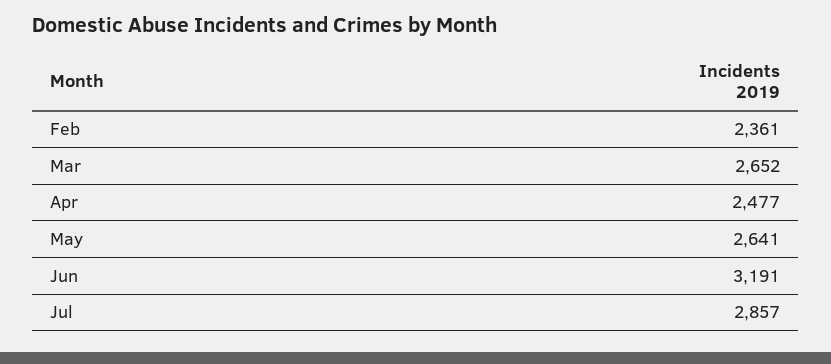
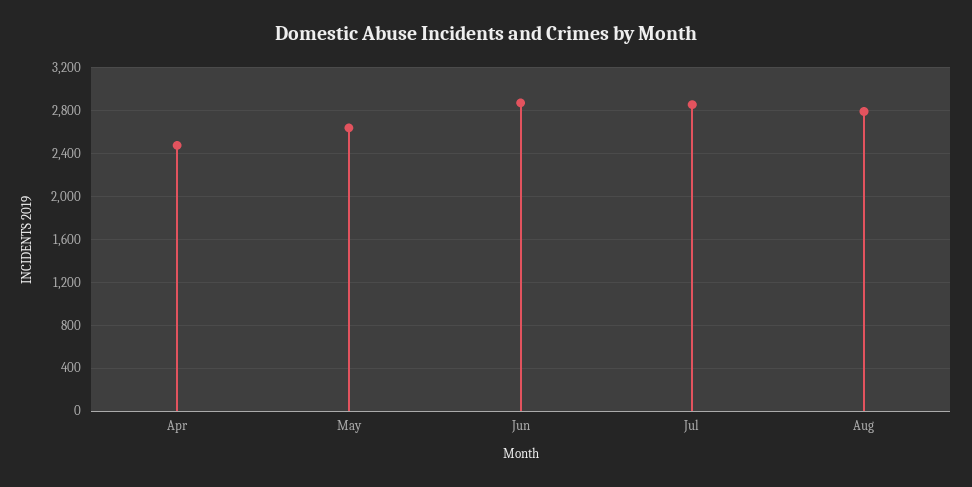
Feb: 2361 -> none
Mar: 2652 -> none
Jun: 3191 -> 2900
Aug: none -> 2800

